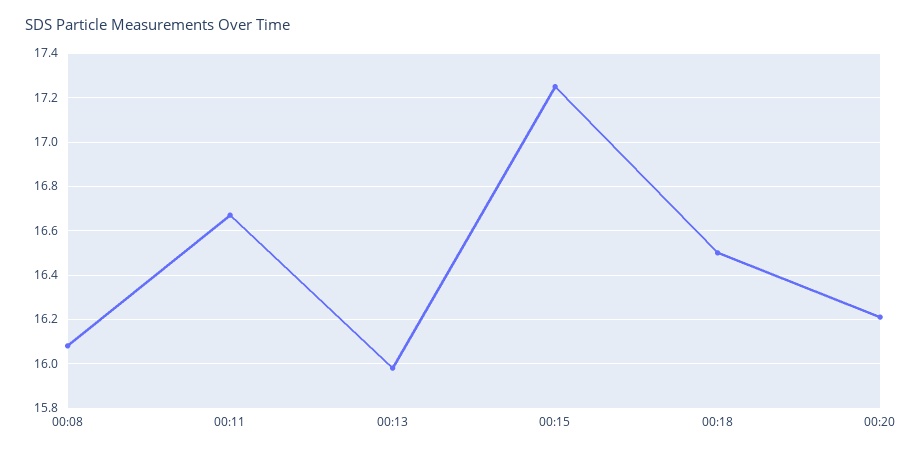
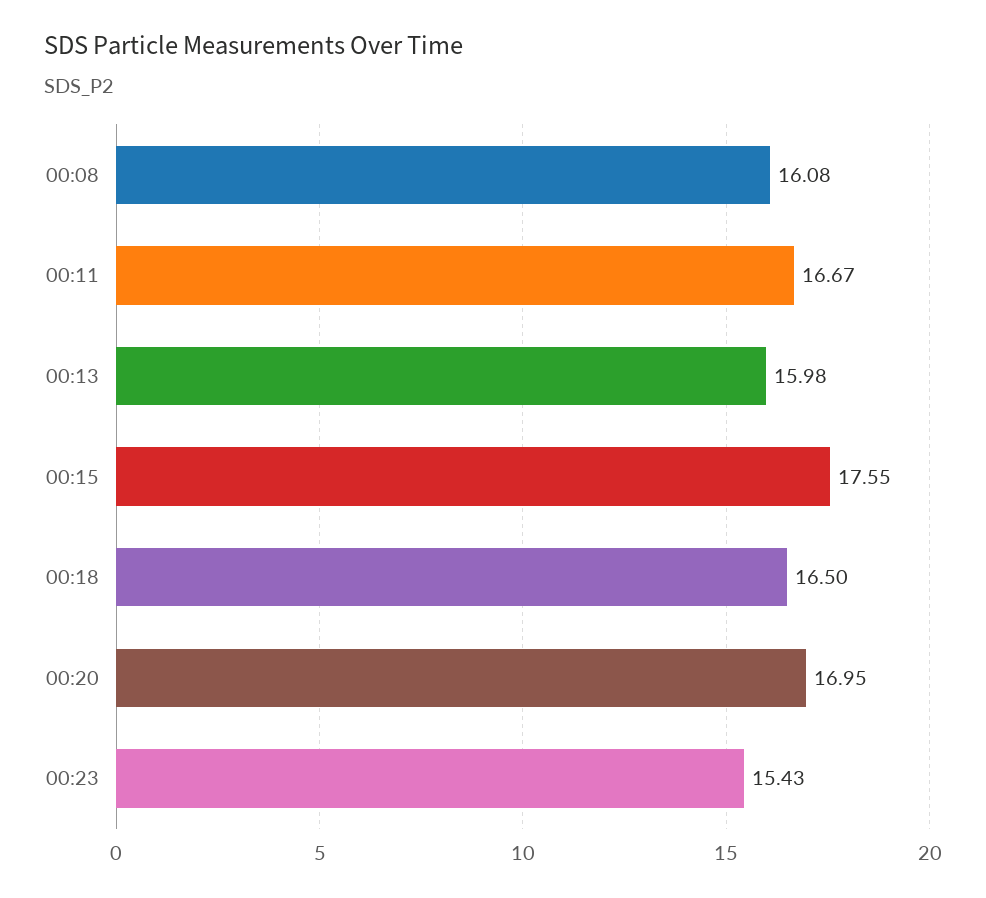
00:15: 17.25 -> 17.55
00:20: 16.2 -> 16.95
00:23: none -> 15.43

